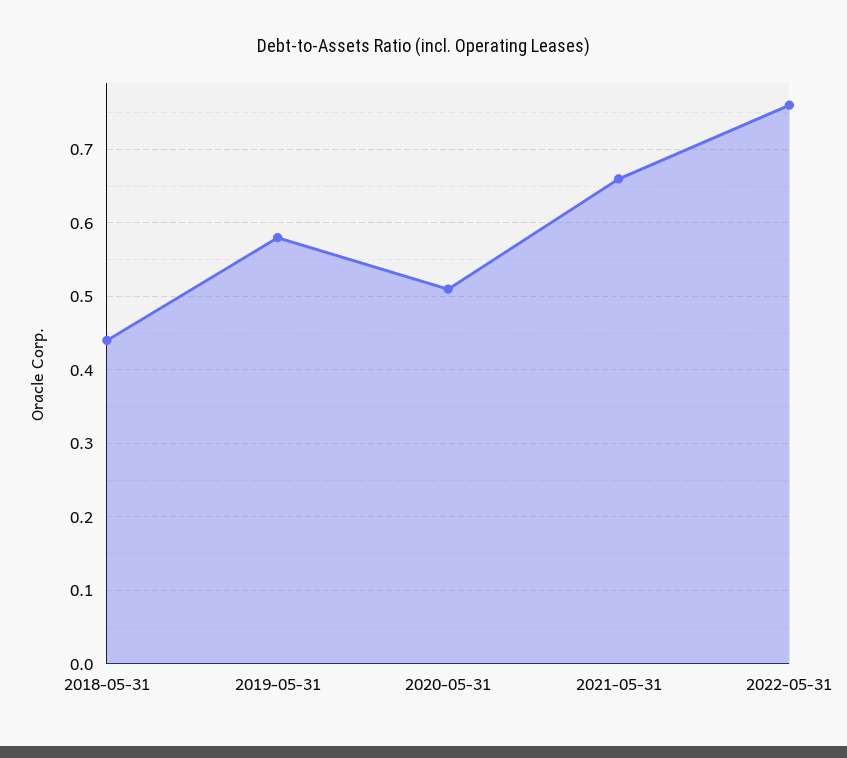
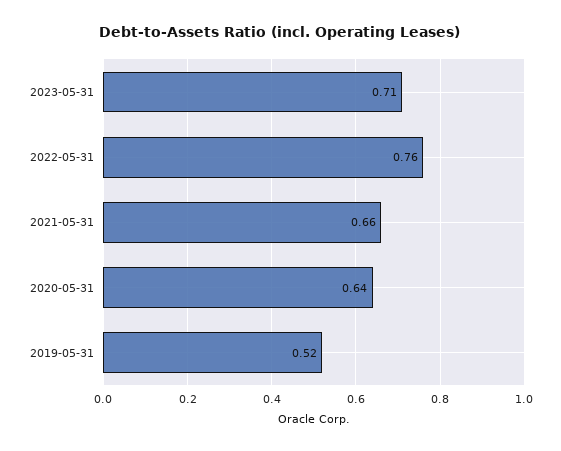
2018-05-31: 0.44 -> none
2019-05-31: 0.58 -> 0.52
2020-05-31: 0.51 -> 0.64
2023-05-31: none -> 0.71

